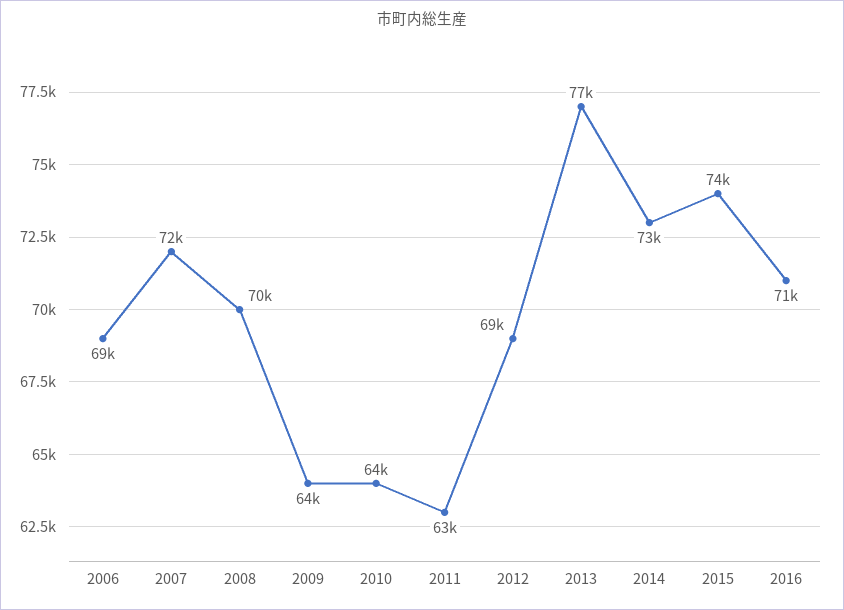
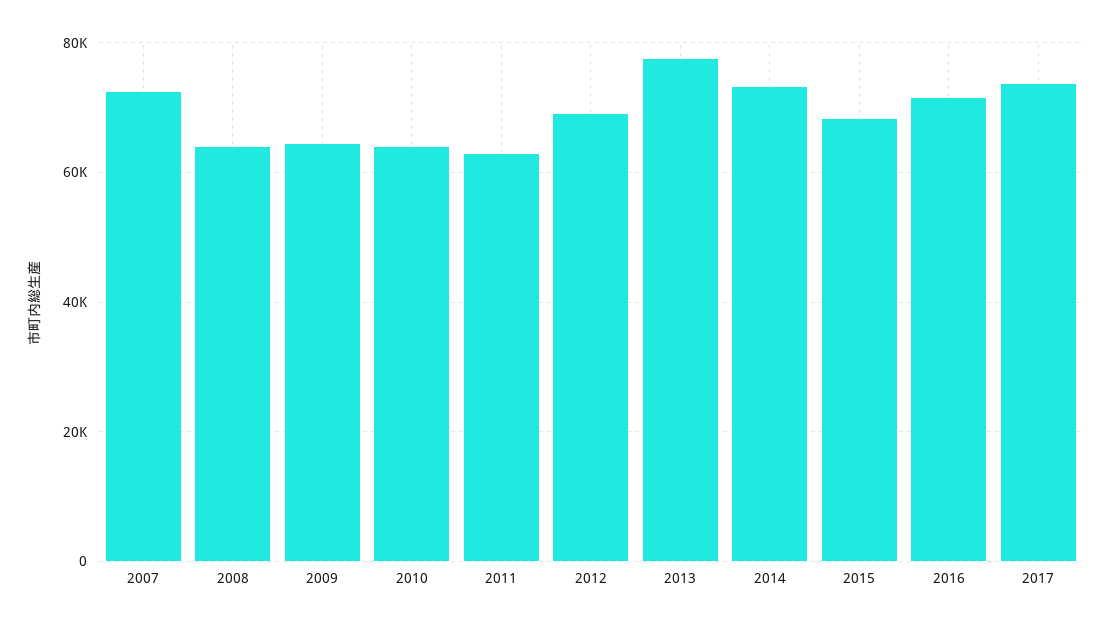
2006: 69000 -> none
2008: 70000 -> 64000
2015: 74000 -> 68000
2017: none -> 74000

